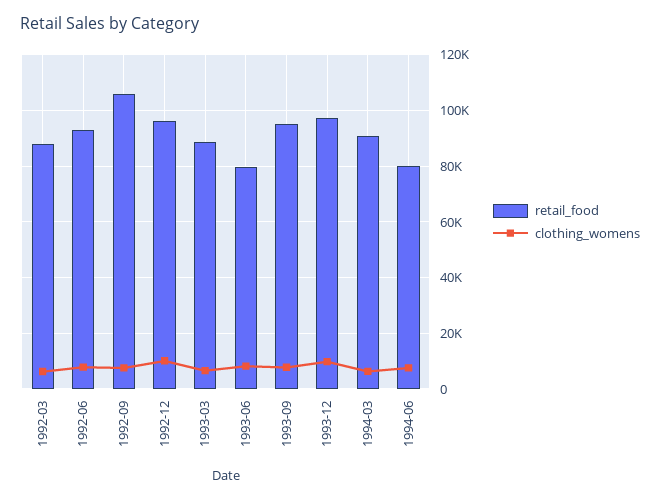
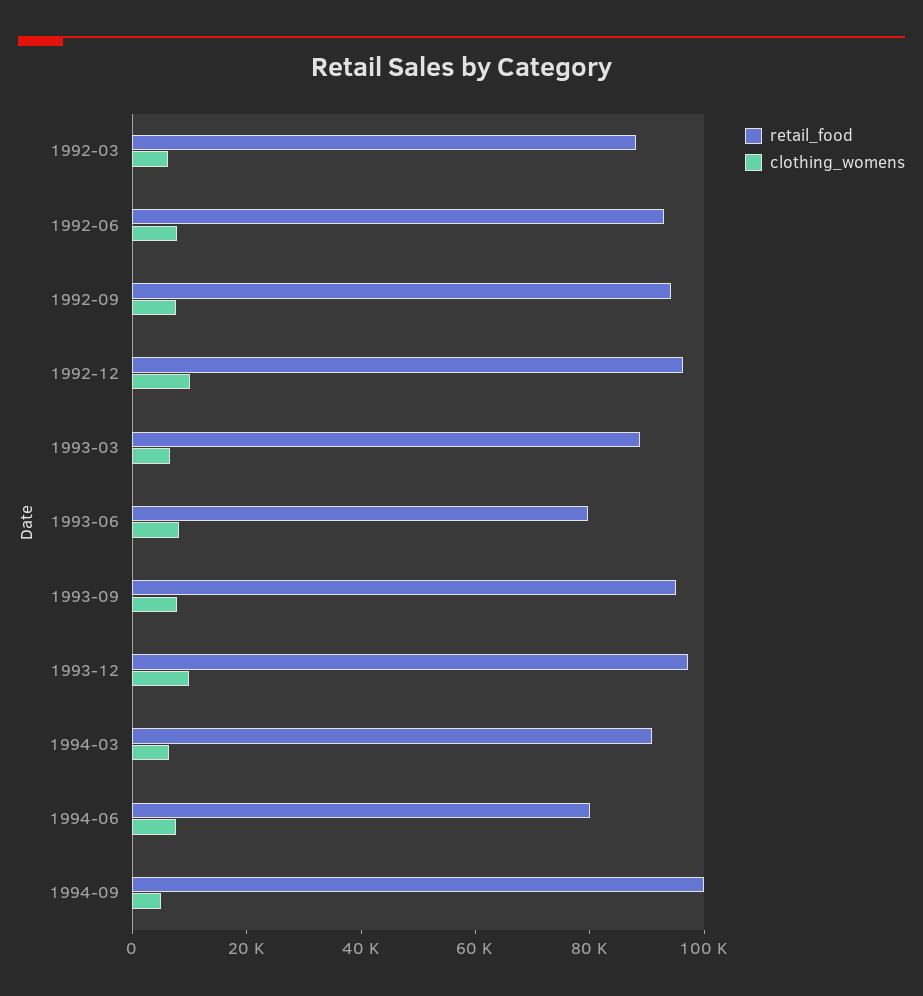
retail_food, 1992-09: 105000 -> 95000
retail_food, 1994-09: none -> 100000
clothing_womens, 1994-09: none -> 5000

